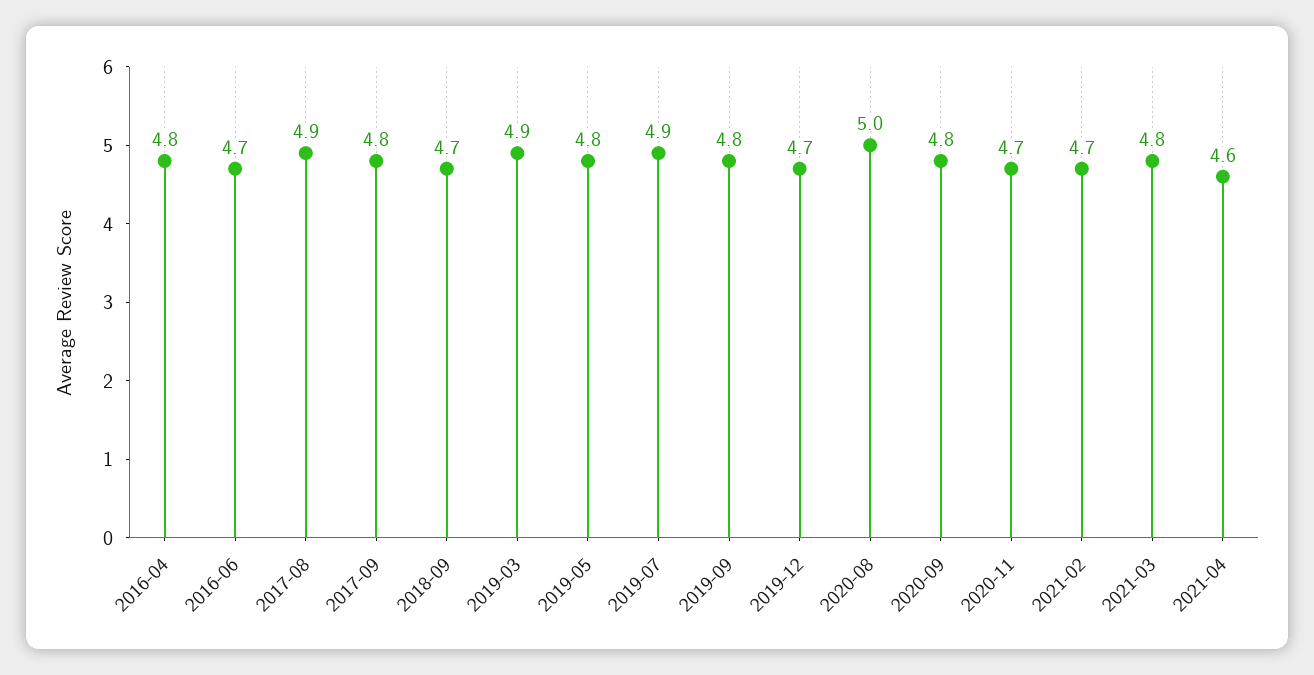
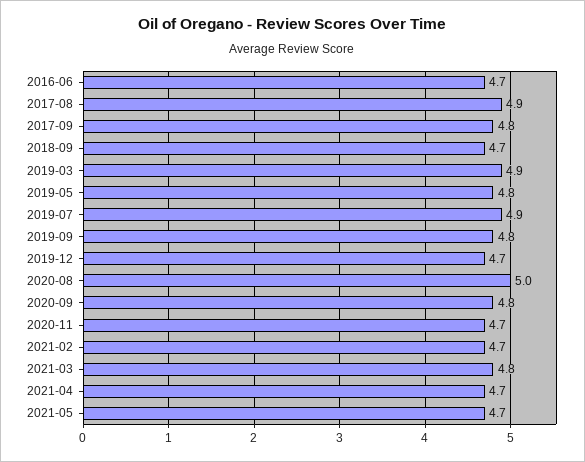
2016-04: 4.8 -> none
2021-04: 4.6 -> 4.7
2021-05: none -> 4.7

